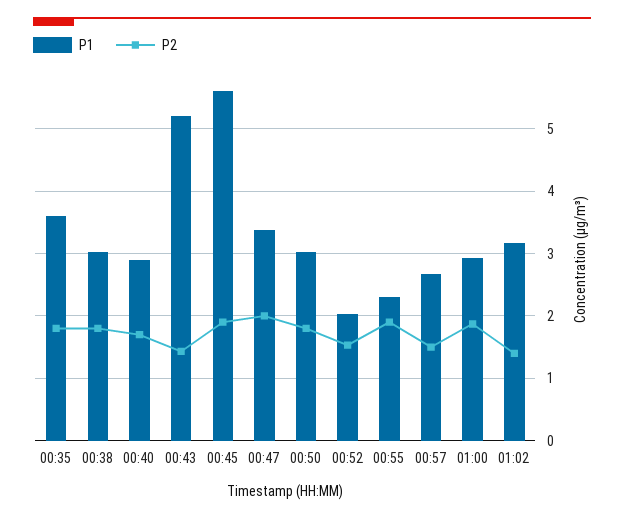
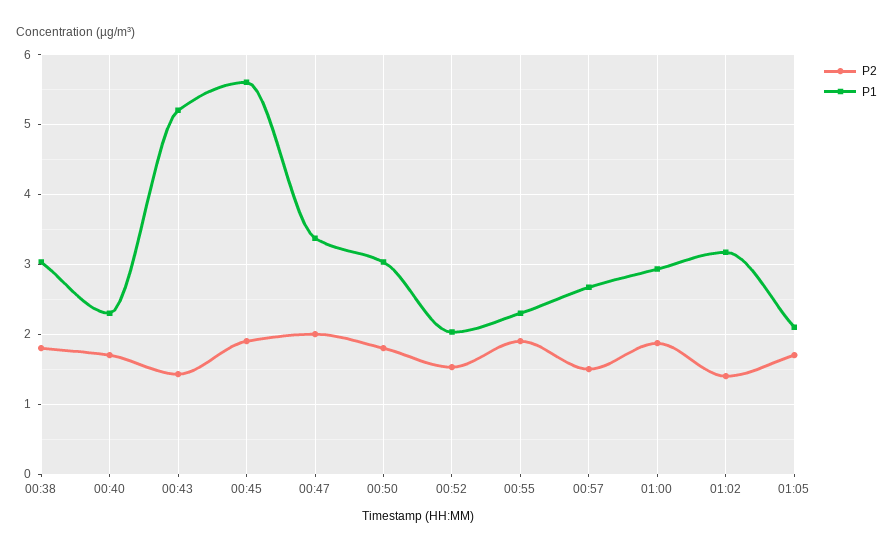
P1, 00:35: 3.6 -> none
P2, 00:35: 1.8 -> none
P1, 00:40: 2.9 -> 2.3
P2, 01:05: none -> 1.7
P1, 01:05: none -> 2.1

